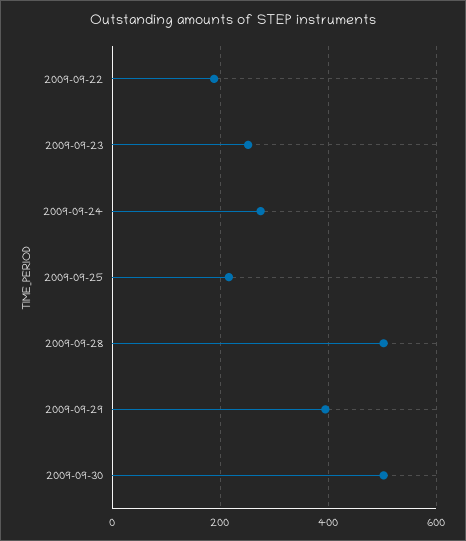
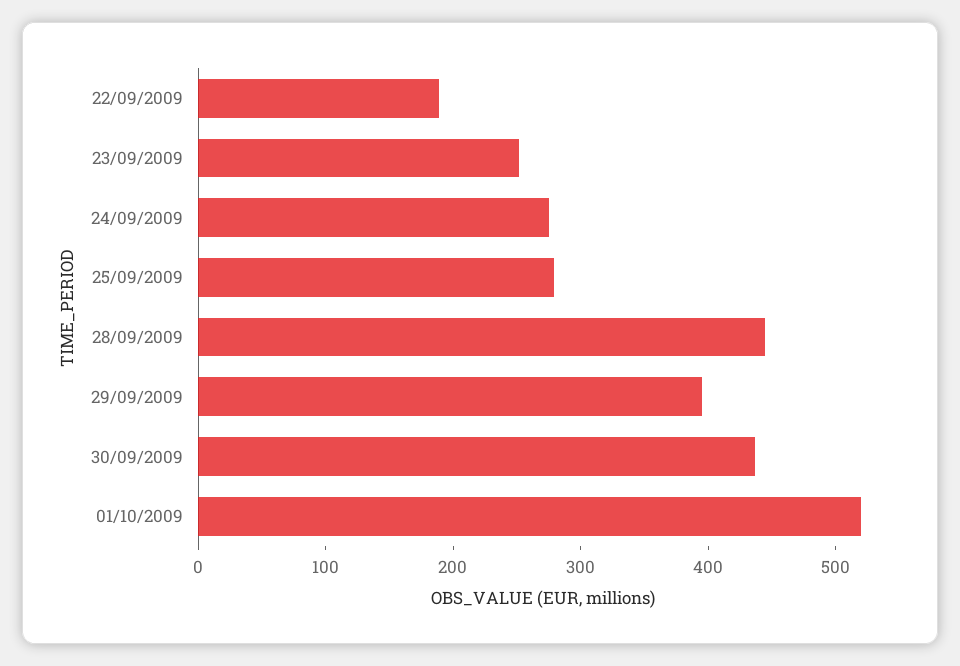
2009-09-25: 220 -> 280
2009-09-28: 500 -> 440
2009-09-30: 500 -> 440
01/10/2009: none -> 520

